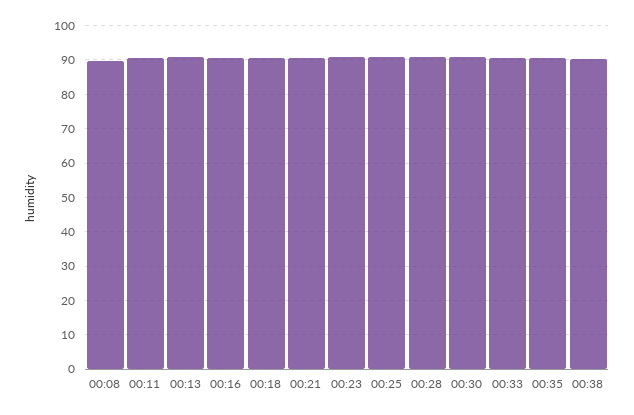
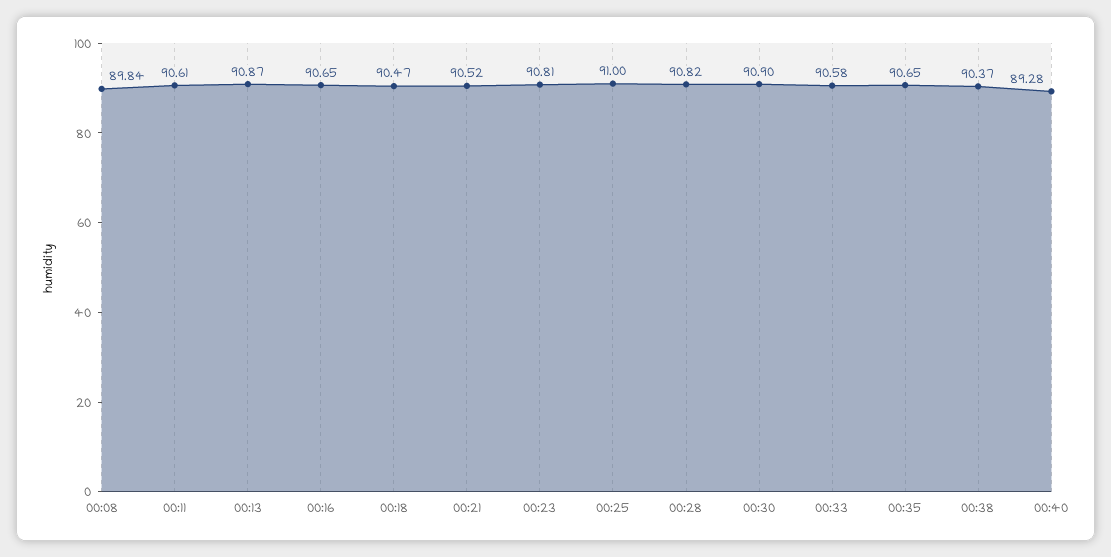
00:40: none -> 89.28

